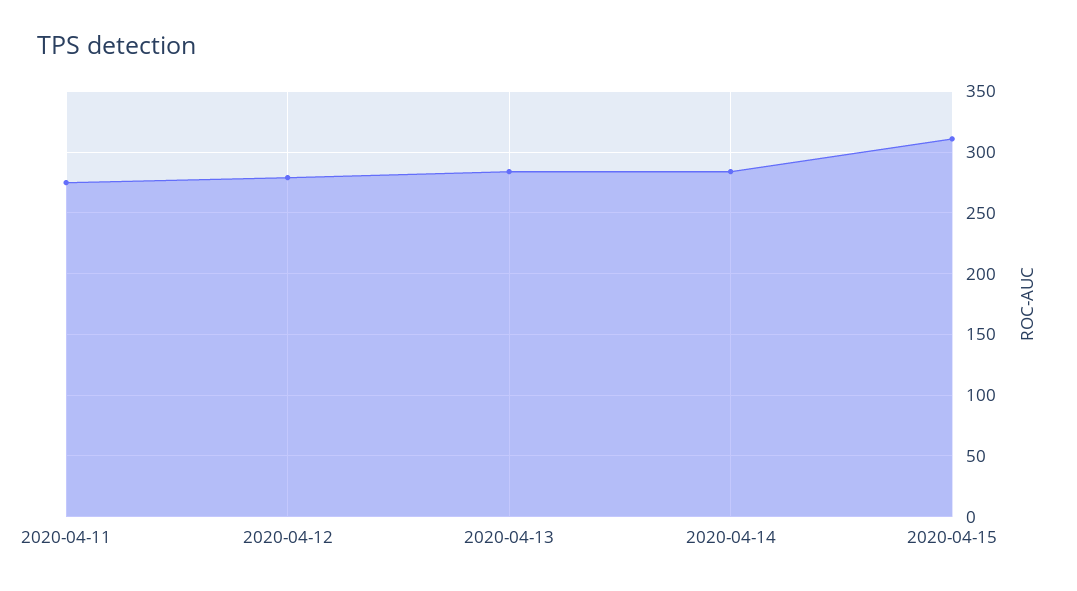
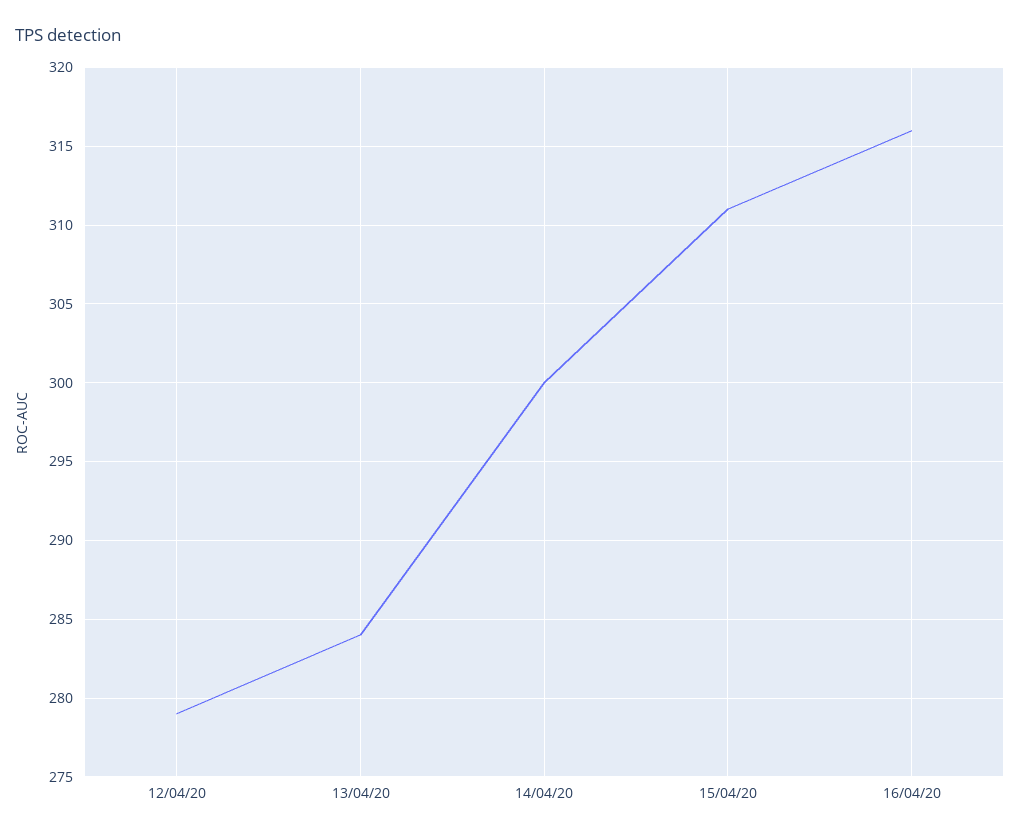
2020-04-11: 275 -> none
2020-04-14: 285 -> 300
16/04/20: none -> 316

